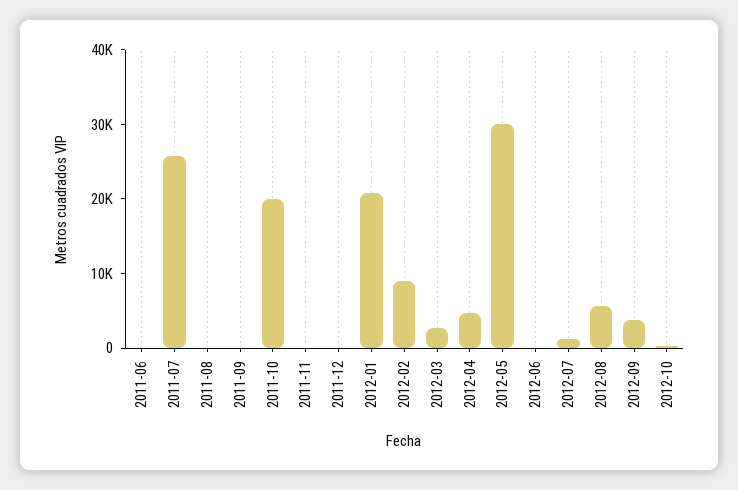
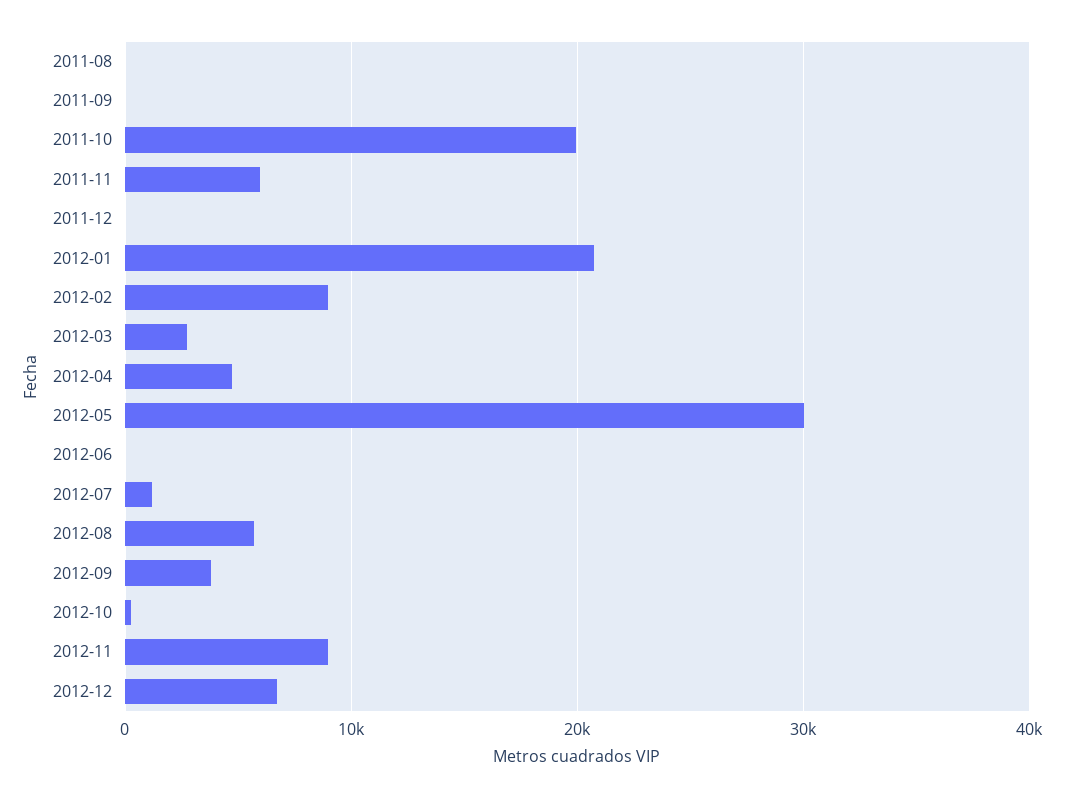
2011-06: 0 -> none
2011-07: 26000 -> none
2011-11: 0 -> 6000
2012-11: none -> 9000
2012-12: none -> 7000

